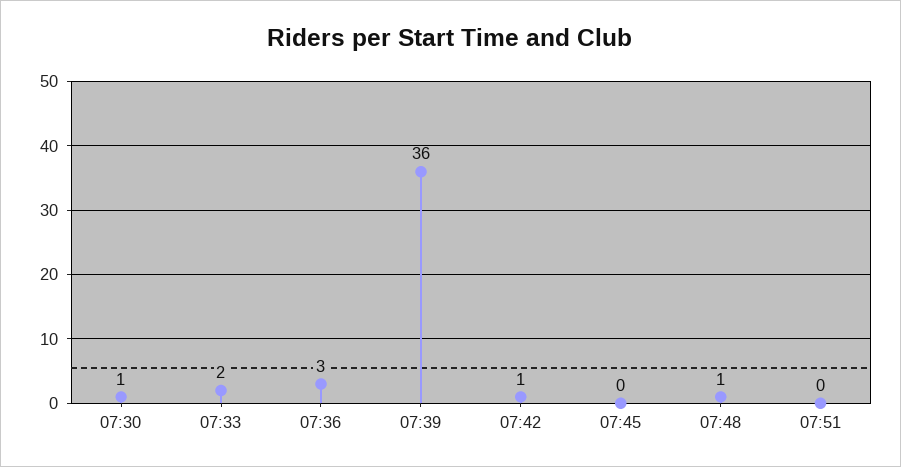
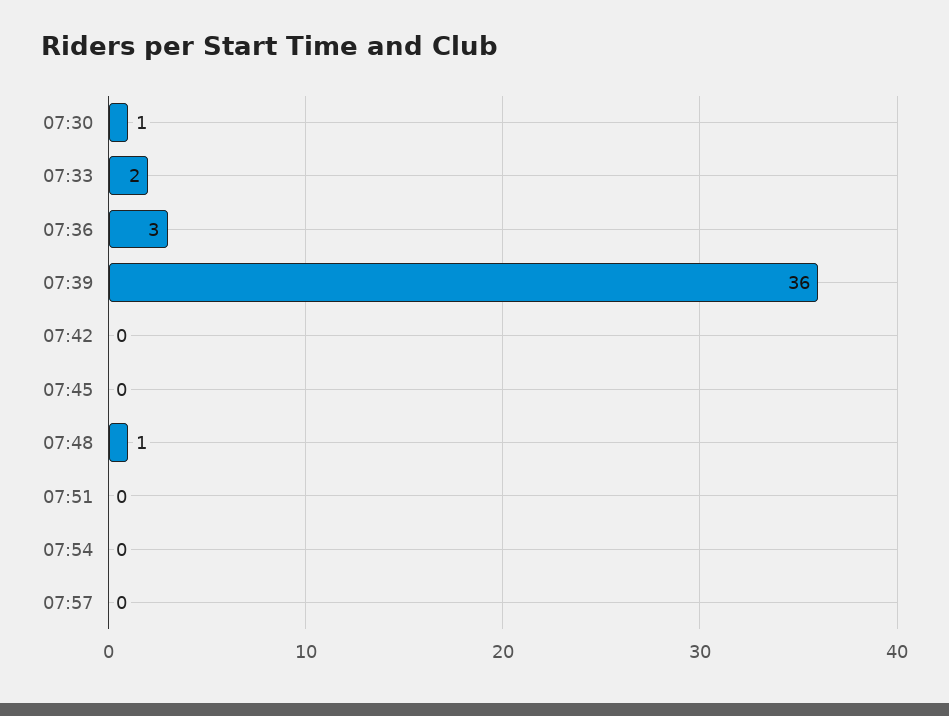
07:42: 1 -> 0
07:54: none -> 0
07:57: none -> 0

